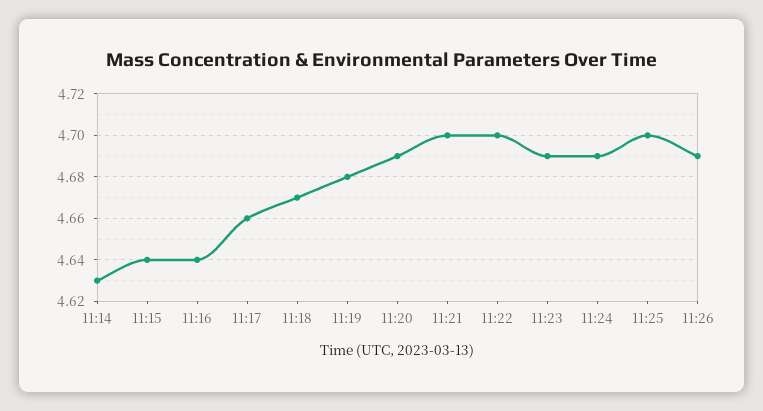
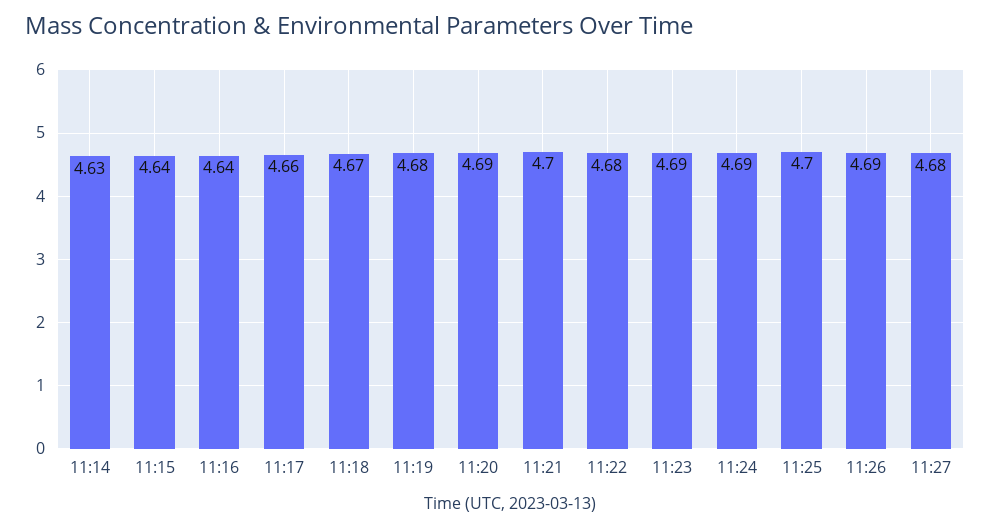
11:22: 4.7 -> 4.68
11:27: none -> 4.68

